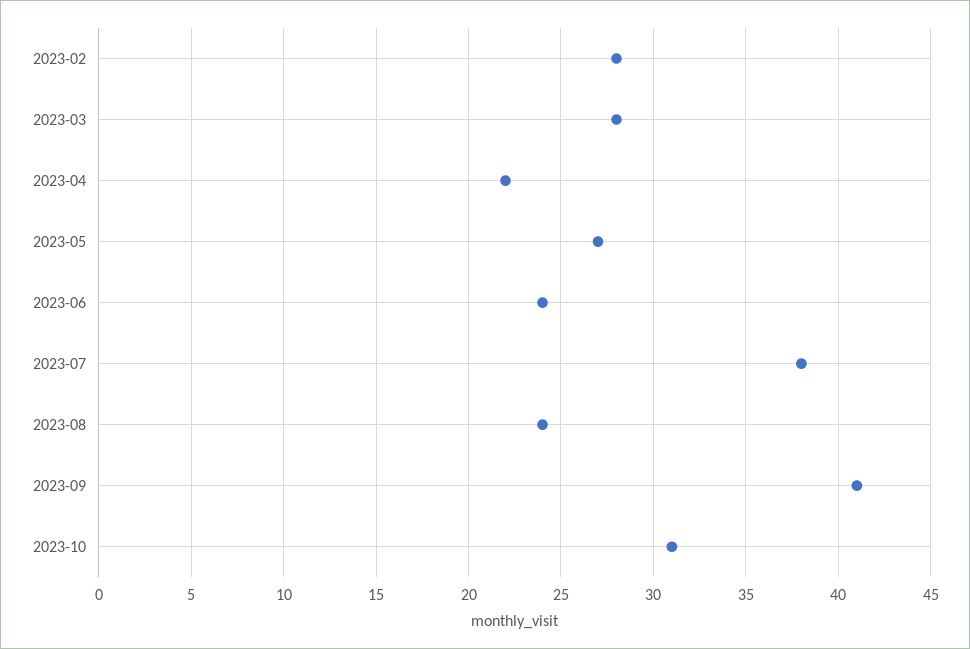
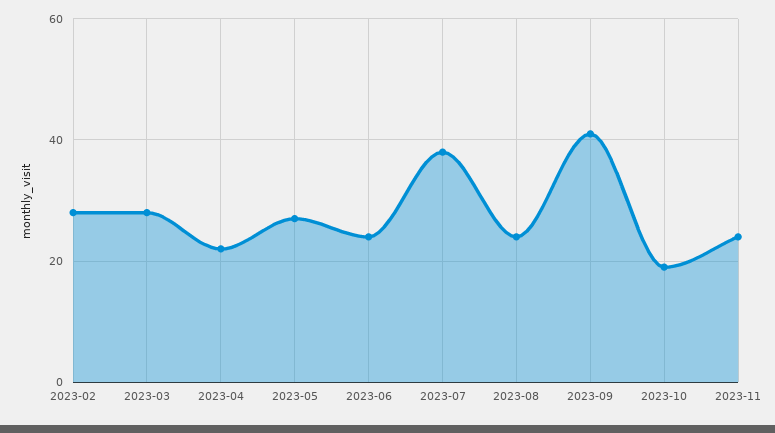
2023-10: 31 -> 20
2023-11: none -> 25

